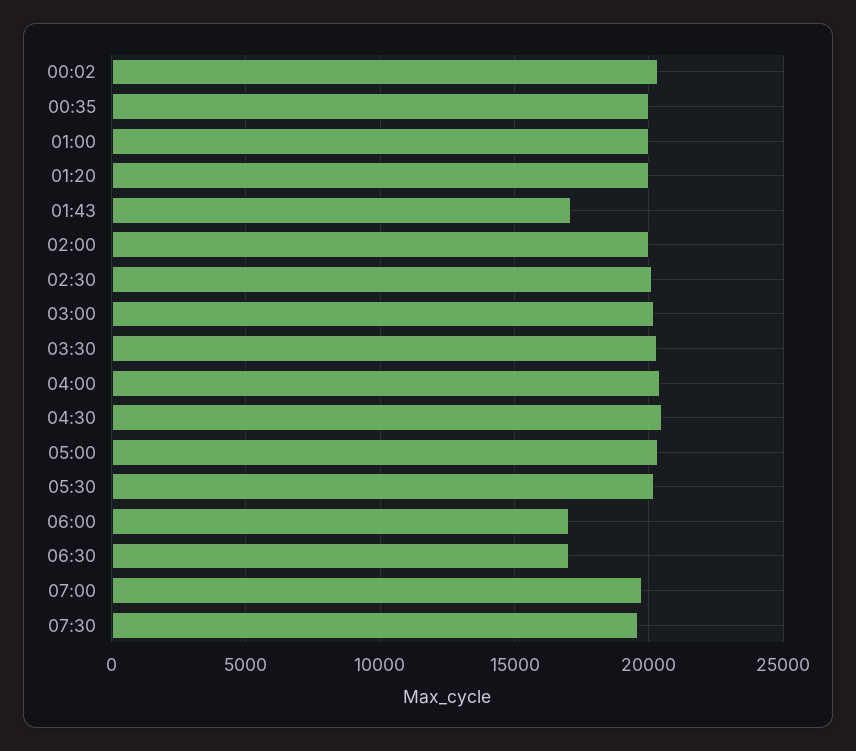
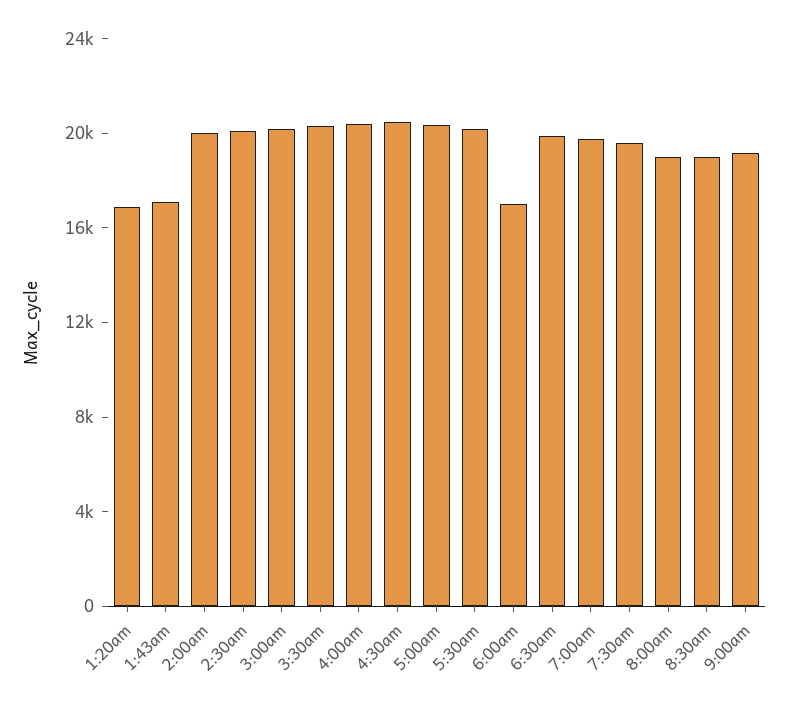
00:02: 20500 -> none
00:35: 20000 -> none
01:00: 20000 -> none
01:20: 20000 -> 17000
06:30: 17000 -> 20000
8:00am: none -> 19000
8:30am: none -> 19000
9:00am: none -> 19000

